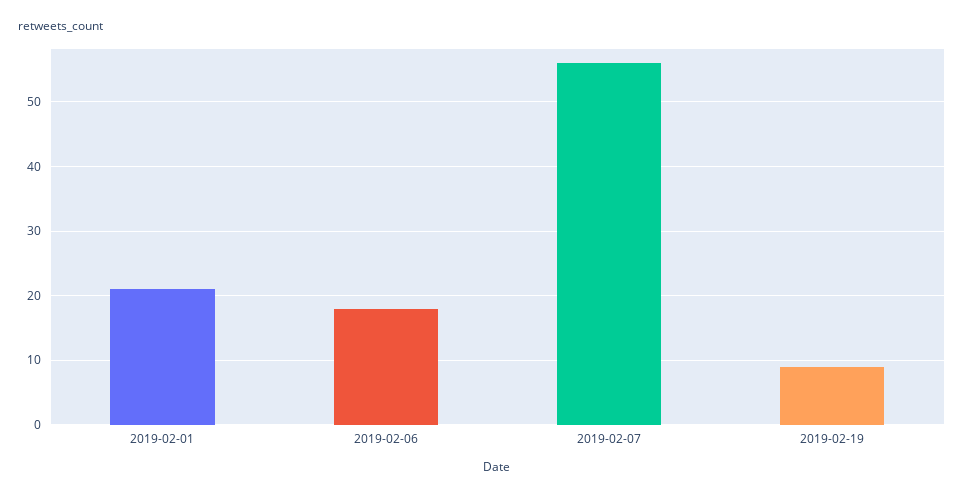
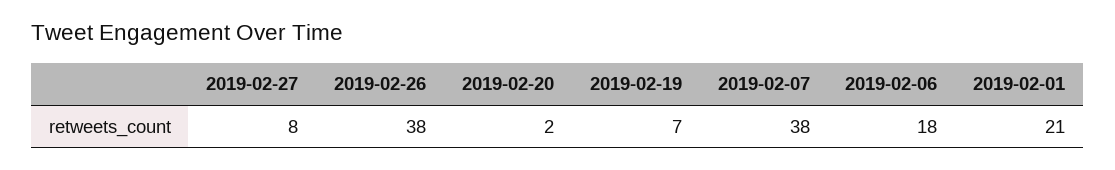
2019-02-07: 56 -> 38
2019-02-19: 9 -> 7
2019-02-27: none -> 8
2019-02-26: none -> 38
2019-02-20: none -> 2

